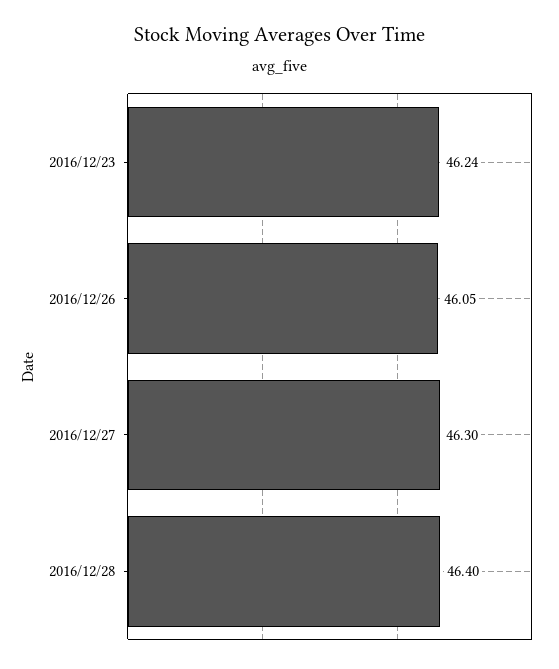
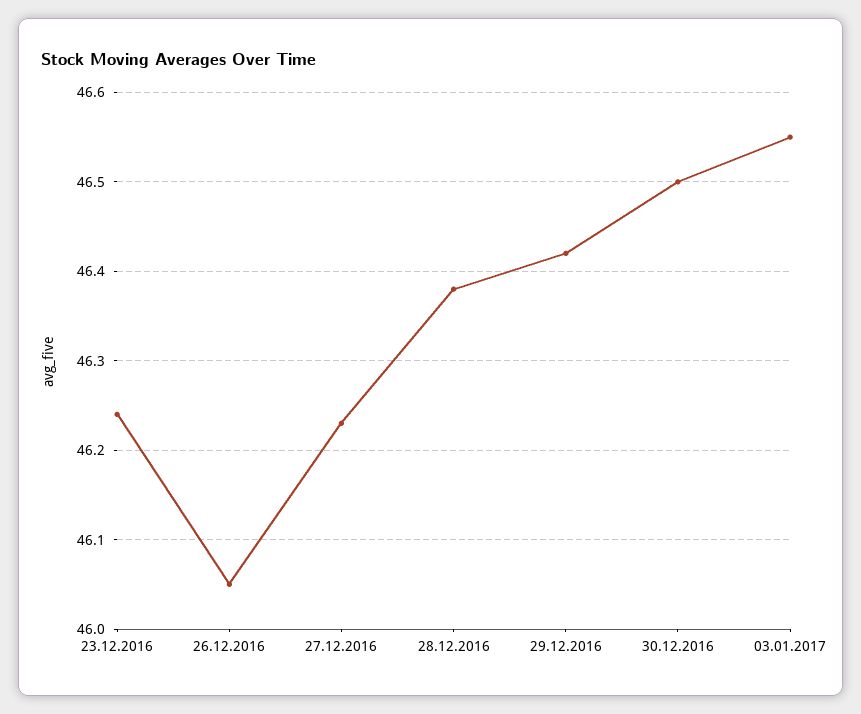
2016/12/27: 46.3 -> 46.23
2016/12/28: 46.4 -> 46.38
29.12.2016: none -> 46.42
30.12.2016: none -> 46.5
03.01.2017: none -> 46.55

